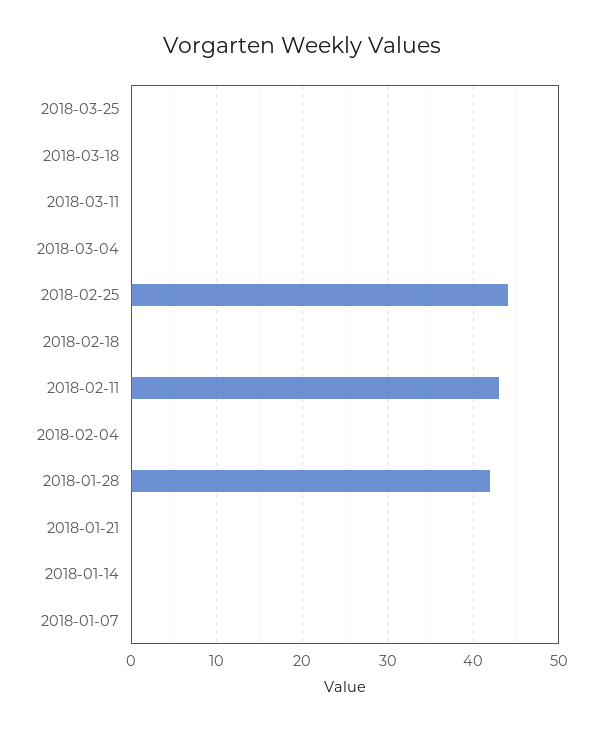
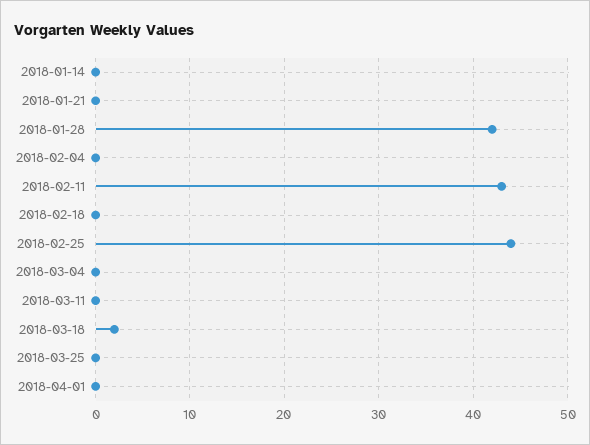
2018-03-18: 0 -> 2
2018-01-07: 0 -> none
2018-04-01: none -> 0

